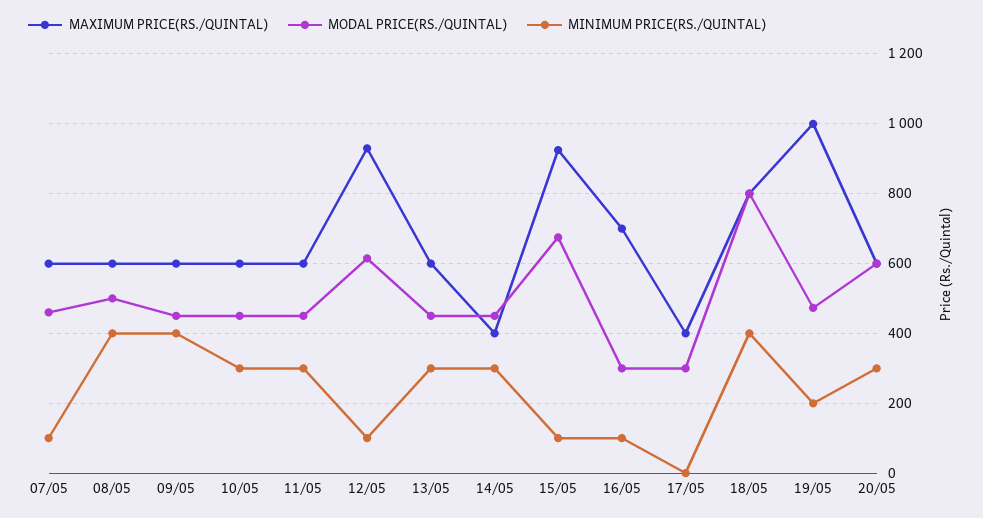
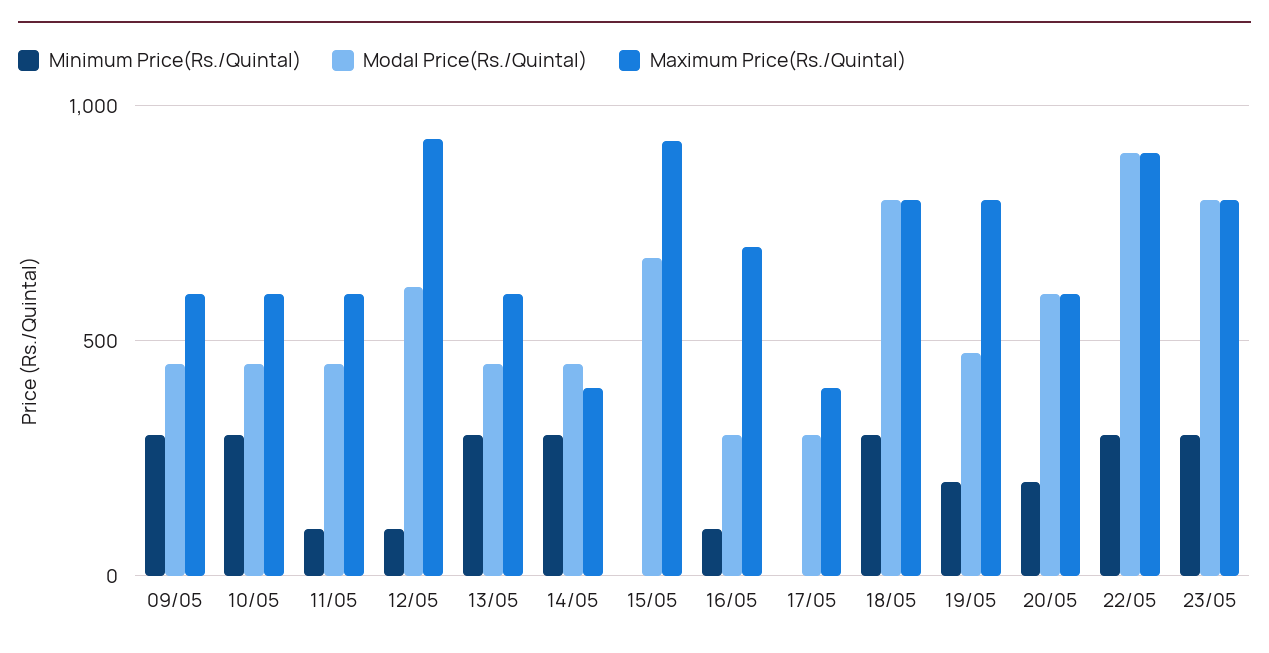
MAXIMUM PRICE(RS./QUINTAL), 07/05: 600 -> none
MODAL PRICE(RS./QUINTAL), 07/05: 460 -> none
MINIMUM PRICE(RS./QUINTAL), 07/05: 100 -> none
MAXIMUM PRICE(RS./QUINTAL), 08/05: 600 -> none
MODAL PRICE(RS./QUINTAL), 08/05: 500 -> none
MINIMUM PRICE(RS./QUINTAL), 08/05: 400 -> none
MINIMUM PRICE(RS./QUINTAL), 09/05: 400 -> 300
MINIMUM PRICE(RS./QUINTAL), 11/05: 300 -> 100
MINIMUM PRICE(RS./QUINTAL), 15/05: 100 -> 0
MINIMUM PRICE(RS./QUINTAL), 18/05: 400 -> 300
MAXIMUM PRICE(RS./QUINTAL), 19/05: 1000 -> 800
MINIMUM PRICE(RS./QUINTAL), 20/05: 300 -> 200
MINIMUM PRICE(RS./QUINTAL), 22/05: none -> 300
MODAL PRICE(RS./QUINTAL), 22/05: none -> 900
MAXIMUM PRICE(RS./QUINTAL), 22/05: none -> 900
MINIMUM PRICE(RS./QUINTAL), 23/05: none -> 300
MODAL PRICE(RS./QUINTAL), 23/05: none -> 800
MAXIMUM PRICE(RS./QUINTAL), 23/05: none -> 800

